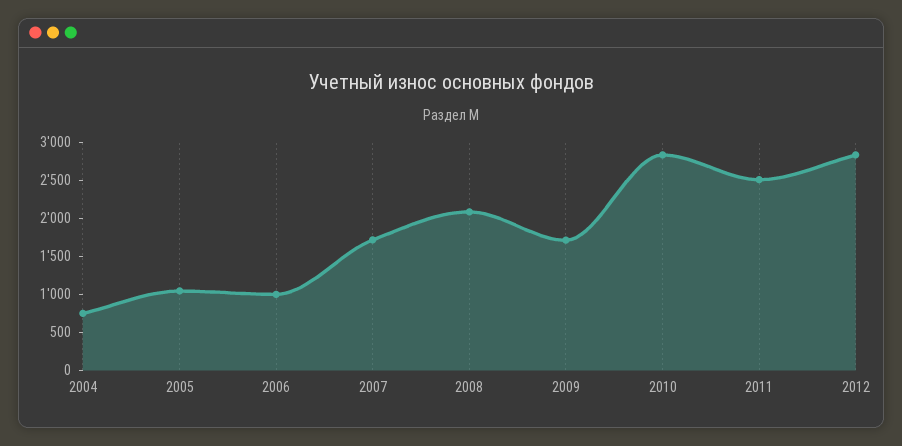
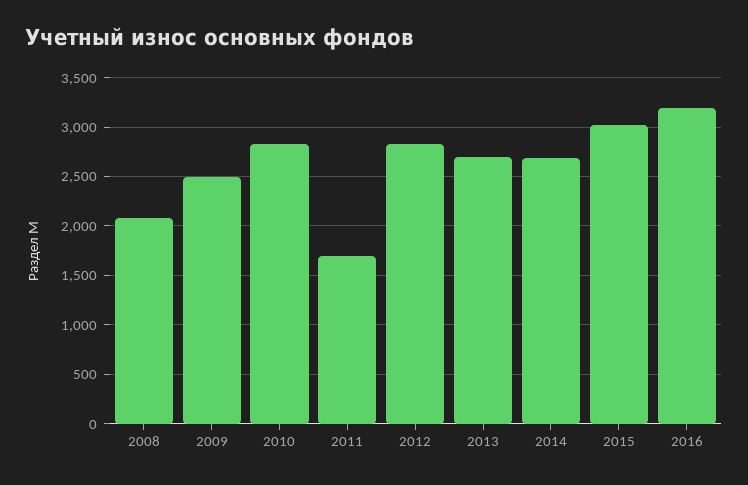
2004: 750 -> none
2005: 1000 -> none
2006: 1000 -> none
2007: 1750 -> none
2009: 1750 -> 2500
2011: 2500 -> 1700
2013: none -> 2700
2014: none -> 2700
2015: none -> 3000
2016: none -> 3200

